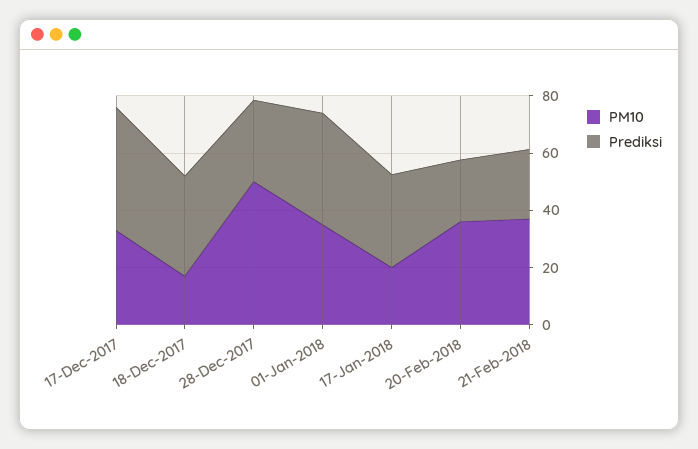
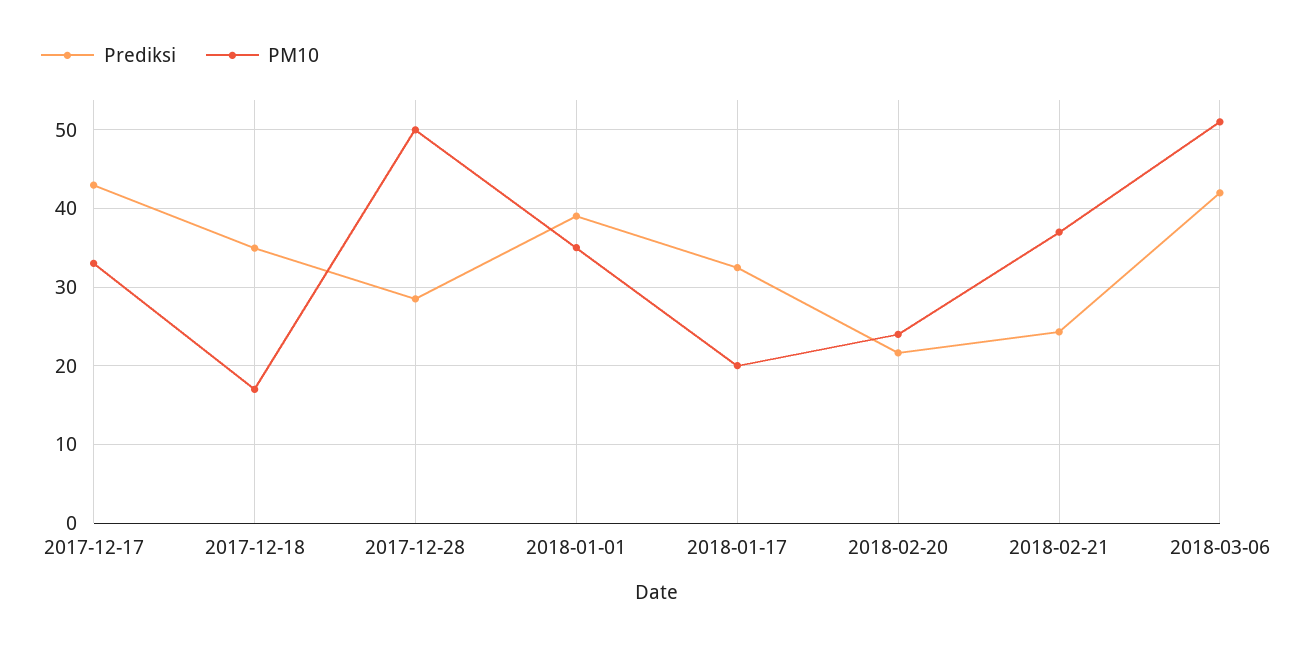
PM10, 20-Feb-2018: 35 -> 24
Prediksi, 2018-03-06: none -> 42
PM10, 2018-03-06: none -> 51

